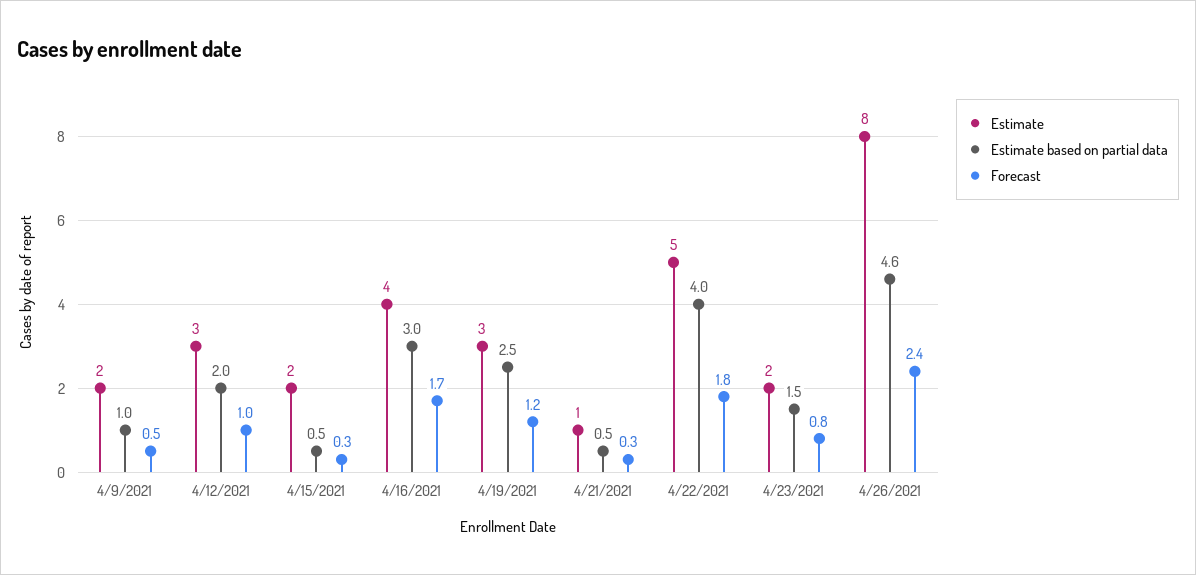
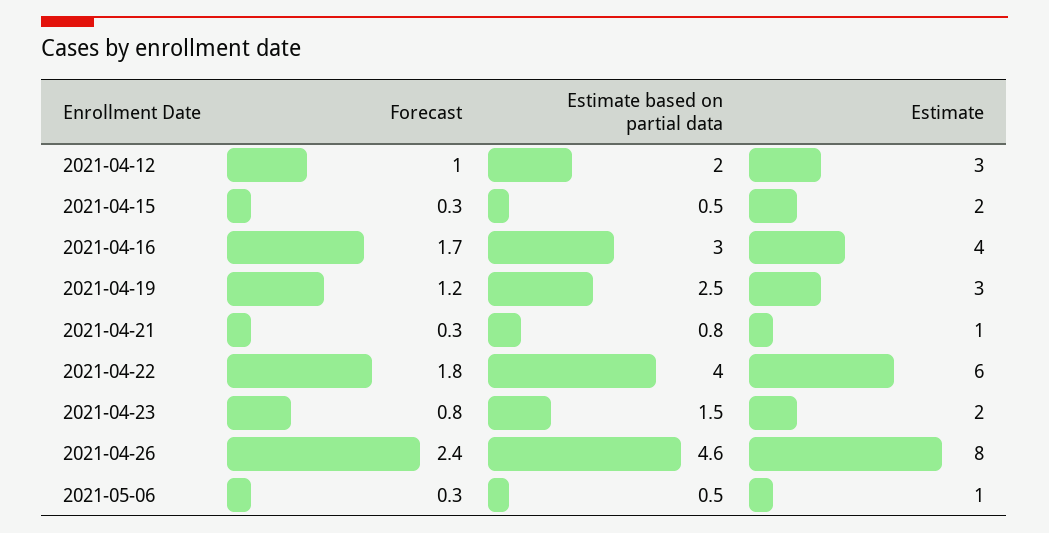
Estimate, 4/9/2021: 2 -> none
Estimate based on partial data, 4/9/2021: 1 -> none
Forecast, 4/9/2021: 0.5 -> none
Estimate based on partial data, 4/21/2021: 0.5 -> 0.8
Estimate, 4/22/2021: 5 -> 6
Forecast, 2021-05-06: none -> 0.3
Estimate based on partial data, 2021-05-06: none -> 0.5
Estimate, 2021-05-06: none -> 1

